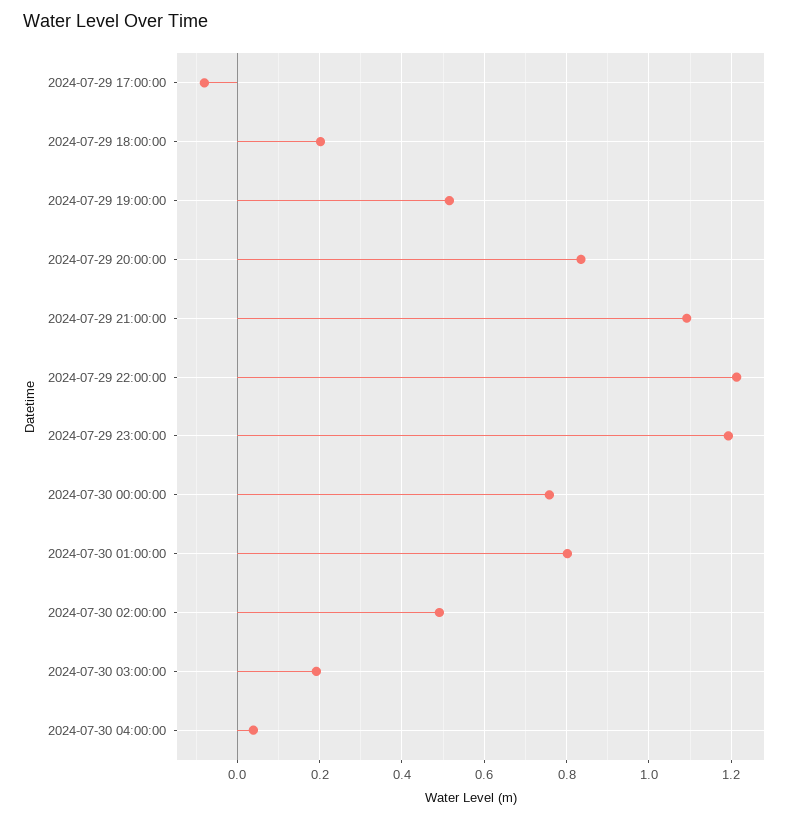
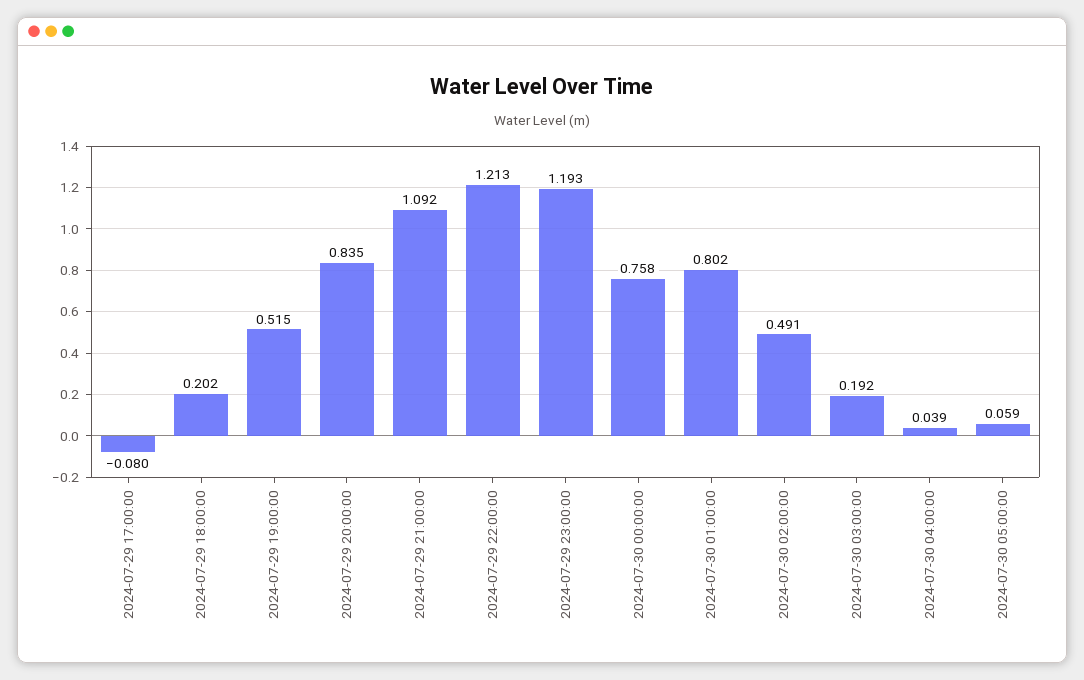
2024-07-30 05:00:00: none -> 0.059

